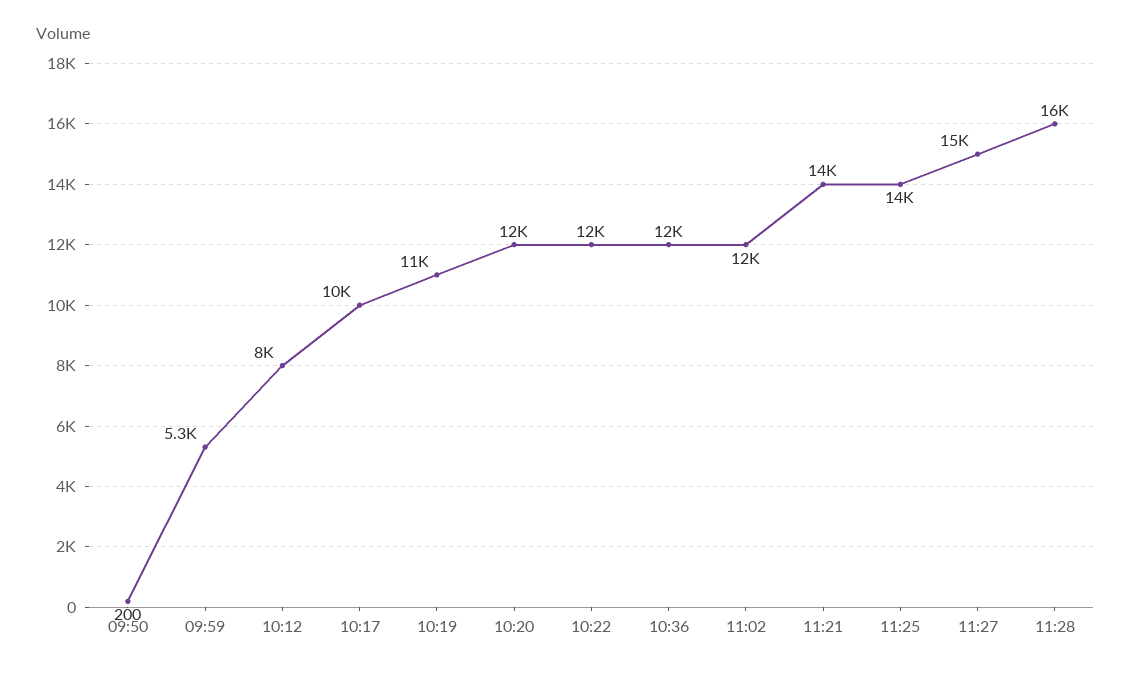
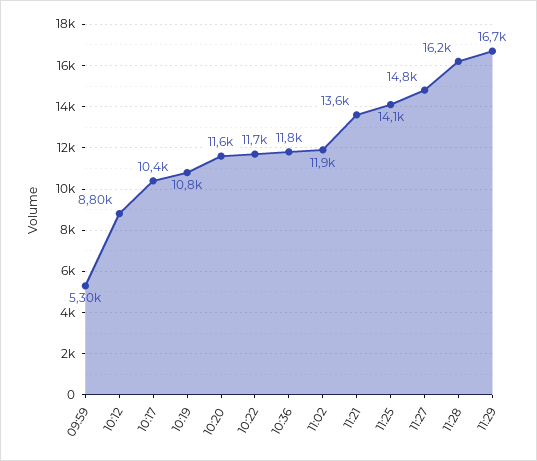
09:50: 200 -> none
10:12: 8000 -> 8800
11:29: none -> 16700

